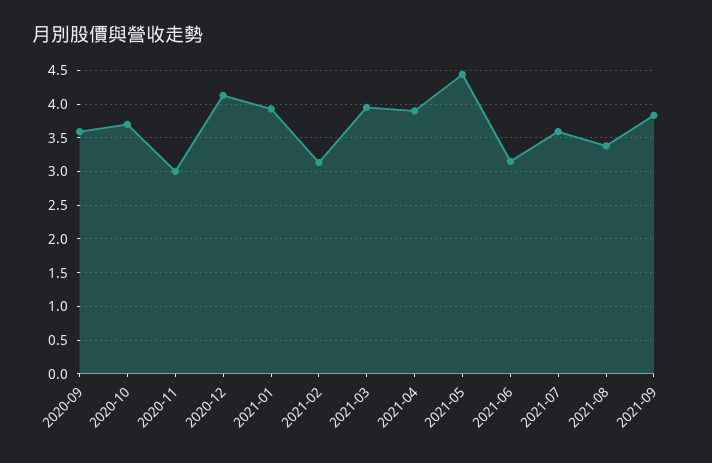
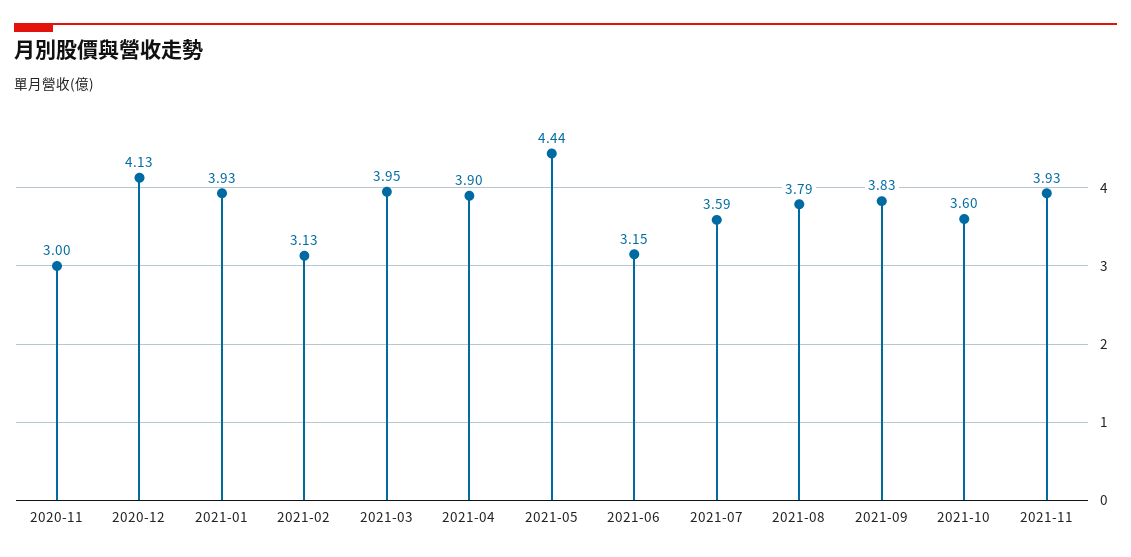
2020-09: 3.6 -> none
2020-10: 3.7 -> none
2021-08: 3.4 -> 3.79
2021-10: none -> 3.6
2021-11: none -> 3.93

